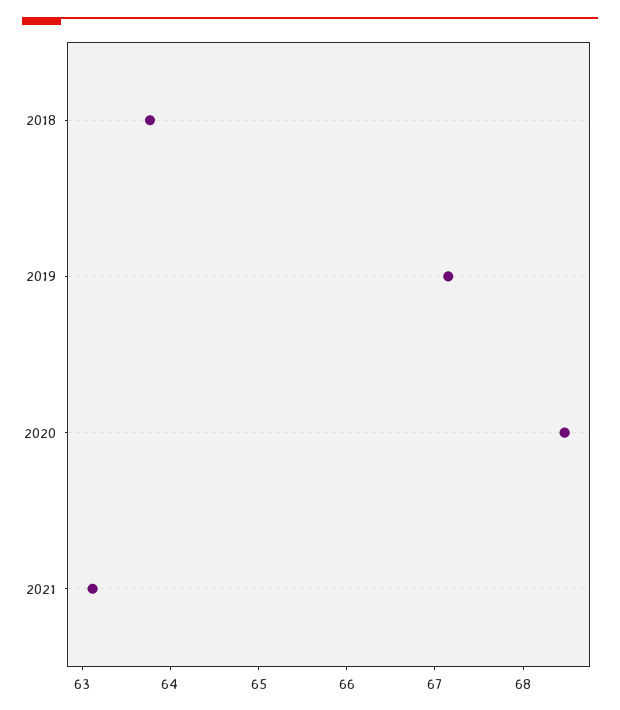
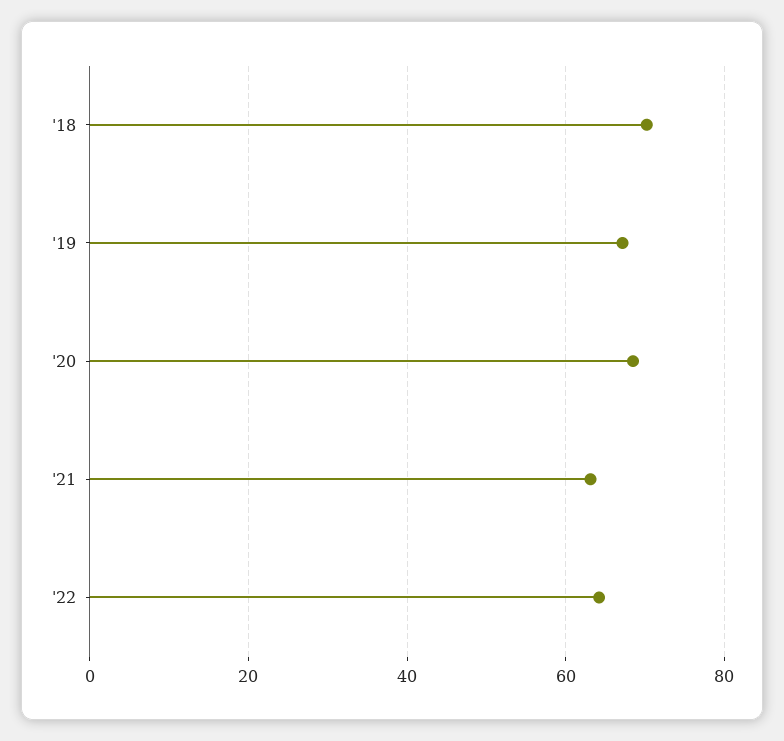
2018: 63.8 -> 70
'22: none -> 64

